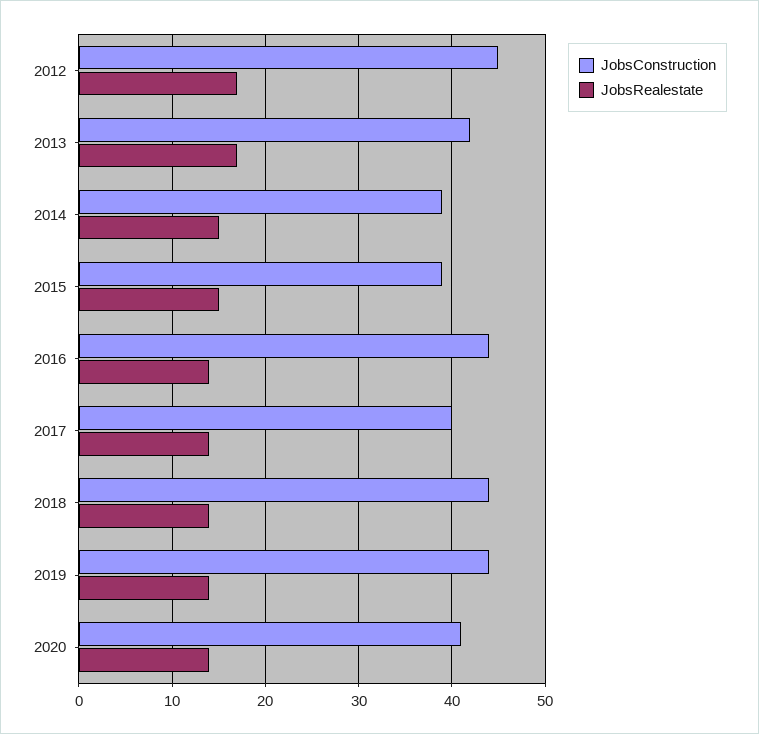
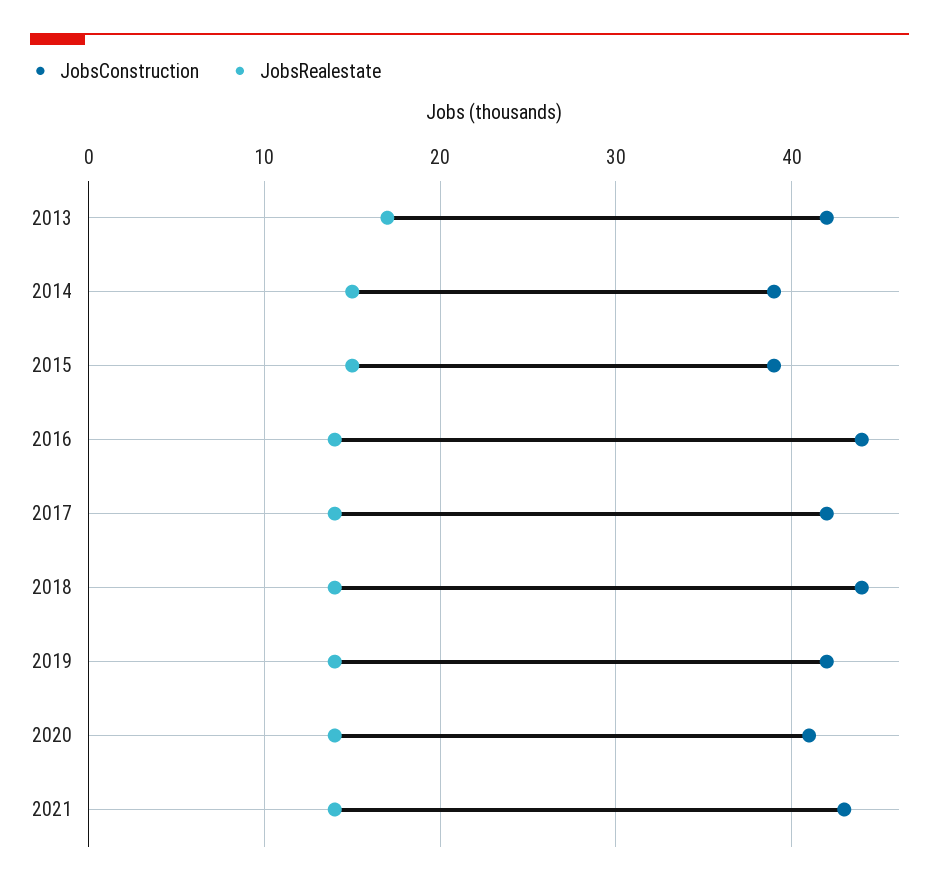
JobsConstruction, 2012: 45 -> none
JobsRealestate, 2012: 17 -> none
JobsConstruction, 2017: 40 -> 42
JobsConstruction, 2019: 44 -> 42
JobsConstruction, 2021: none -> 43
JobsRealestate, 2021: none -> 14

